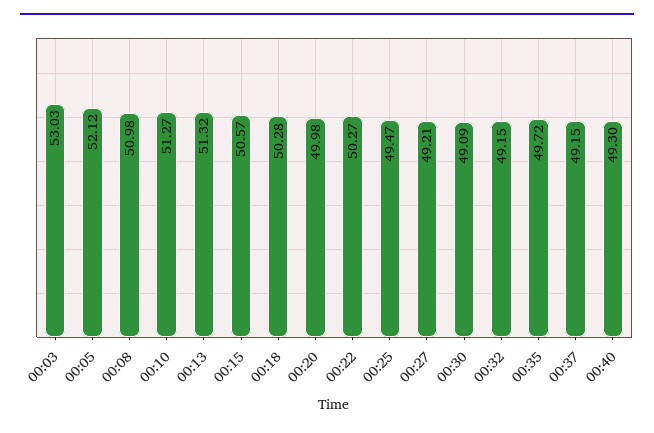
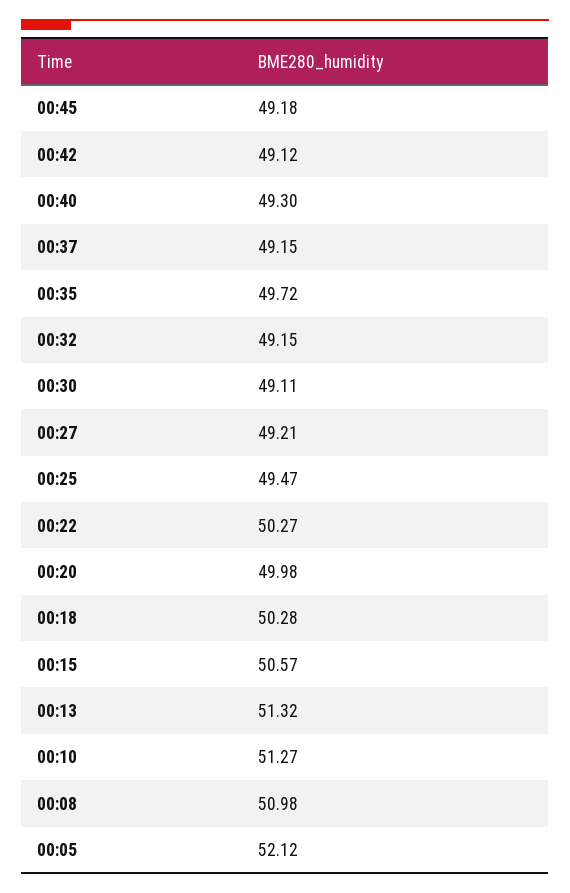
00:03: 53.03 -> none
00:30: 49.09 -> 49.11
00:45: none -> 49.18
00:42: none -> 49.12

